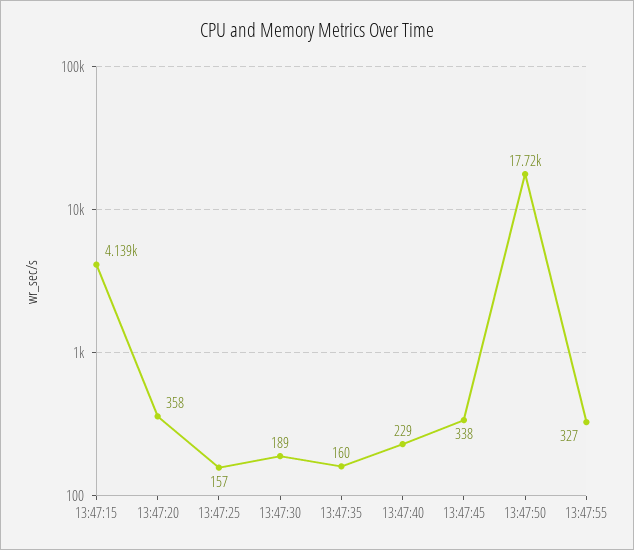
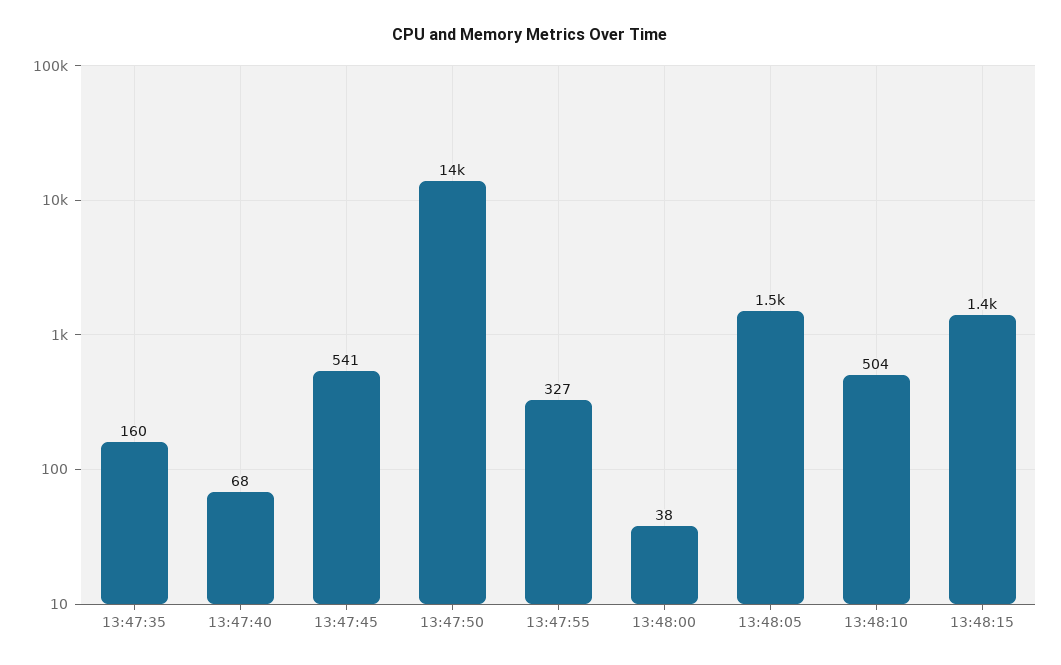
13:47:15: 4139 -> none
13:47:20: 358 -> none
13:47:25: 157 -> none
13:47:30: 189 -> none
13:47:40: 229 -> 68
13:47:45: 338 -> 541
13:47:50: 17720 -> 14000
13:48:00: none -> 38
13:48:05: none -> 1500
13:48:10: none -> 504
13:48:15: none -> 1400

